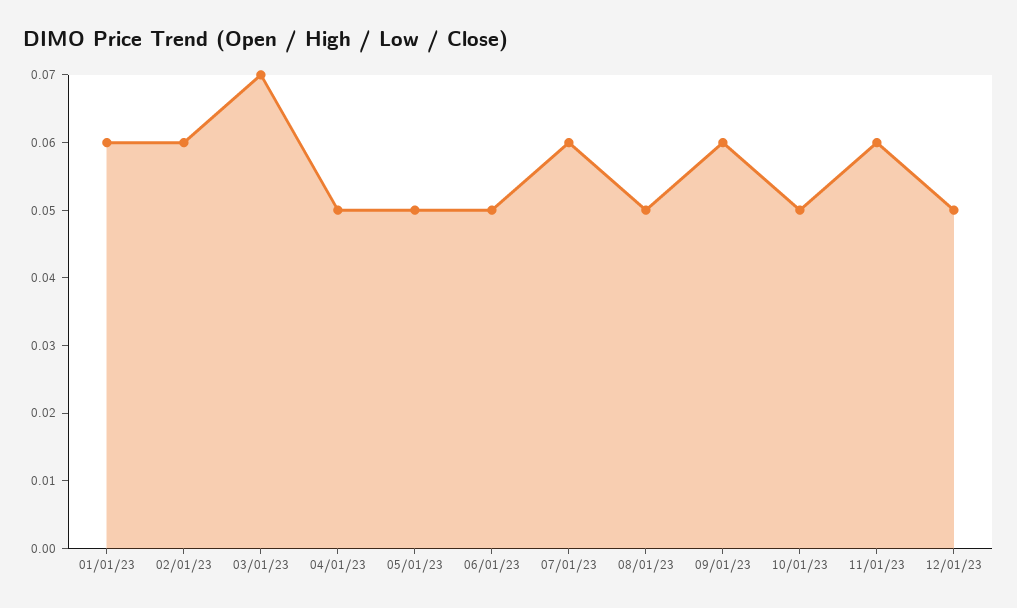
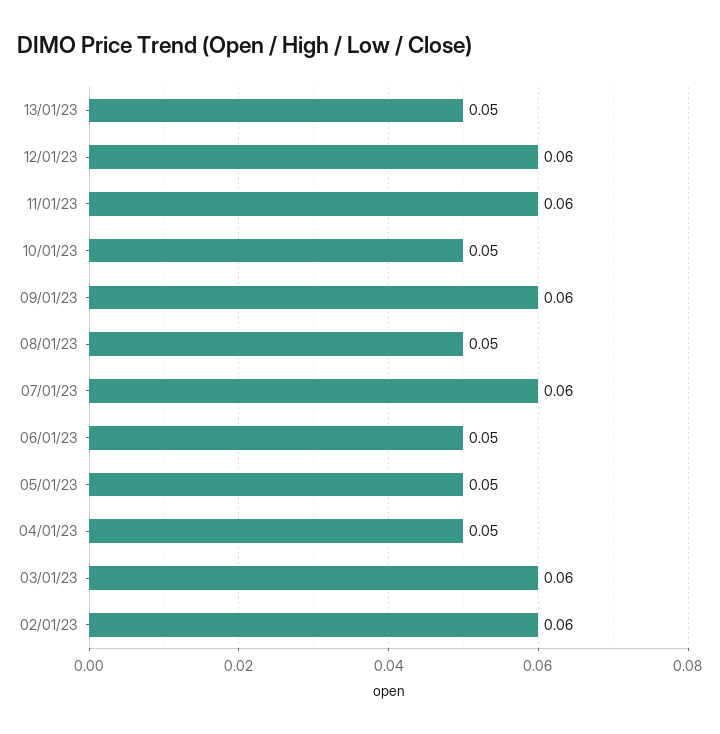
01/01/23: 0.06 -> none
03/01/23: 0.07 -> 0.06
12/01/23: 0.05 -> 0.06
13/01/23: none -> 0.05

